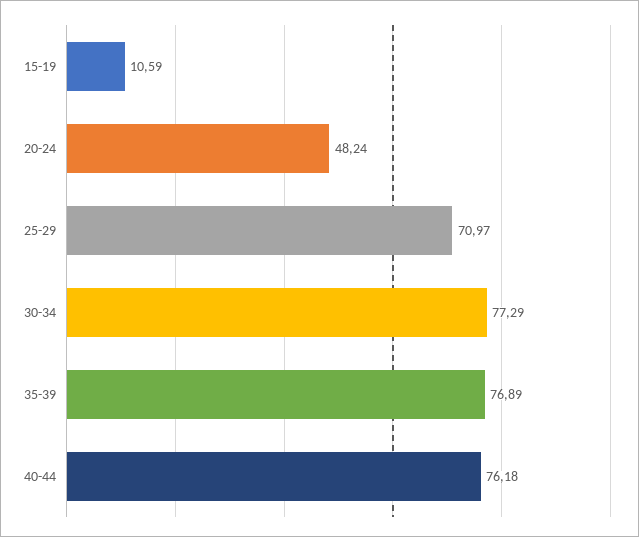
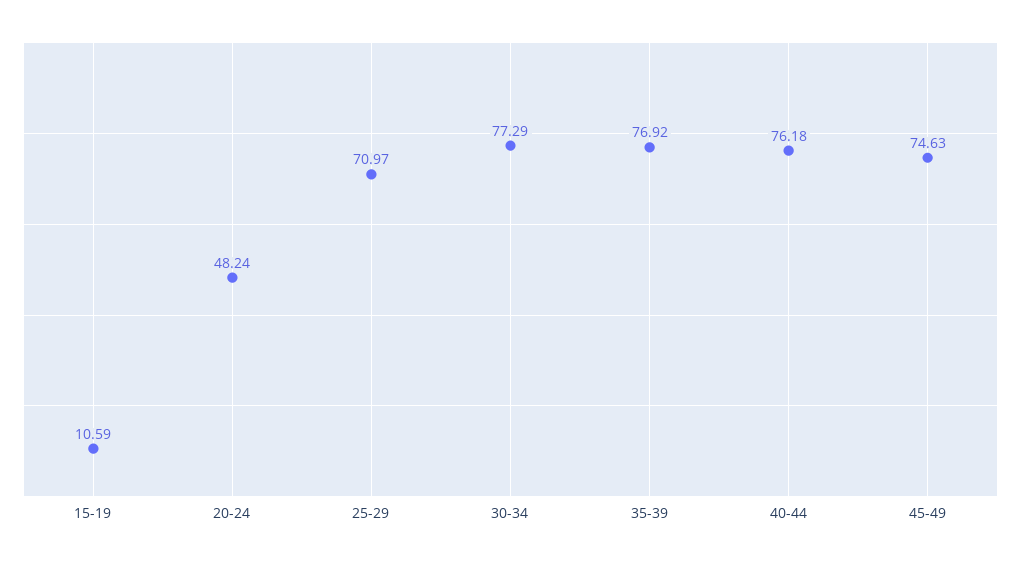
35-39: 76.89 -> 76.92
45-49: none -> 74.63

